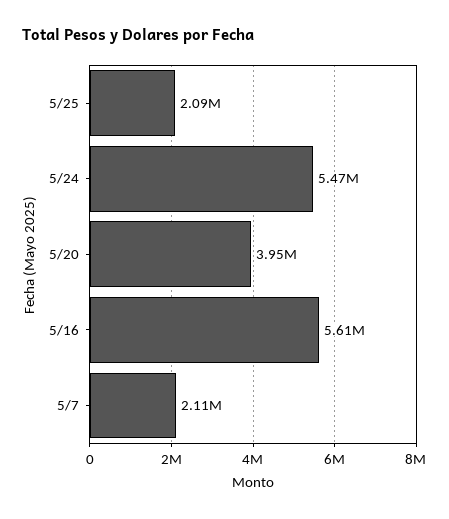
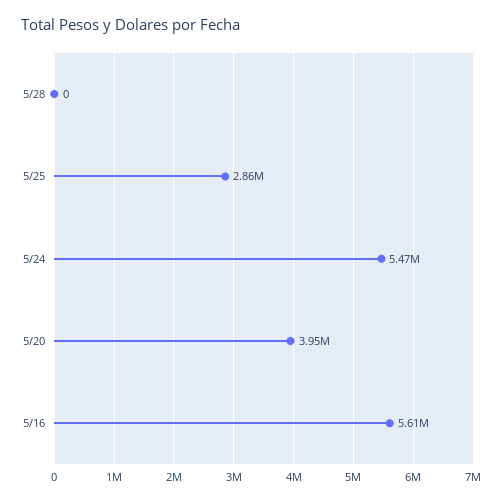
5/25: 2090000 -> 2860000
5/7: 2110000 -> none
5/28: none -> 0

